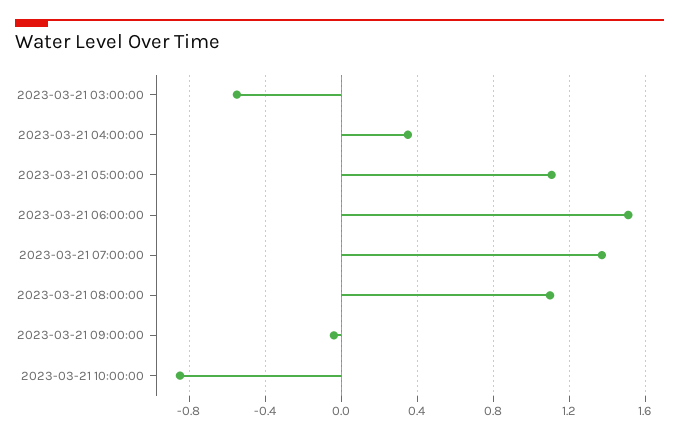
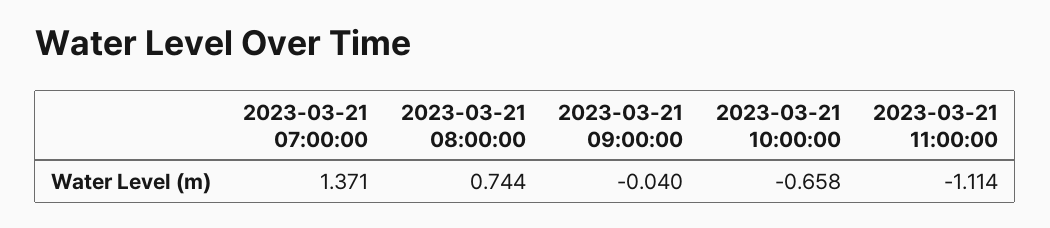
2023-03-21 03:00:00: -0.55 -> none
2023-03-21 04:00:00: 0.35 -> none
2023-03-21 05:00:00: 1.1 -> none
2023-03-21 06:00:00: 1.5 -> none
2023-03-21 08:00:00: 1.1 -> 0.744
2023-03-21 10:00:00: -0.85 -> -0.658
2023-03-21 11:00:00: none -> -1.114

